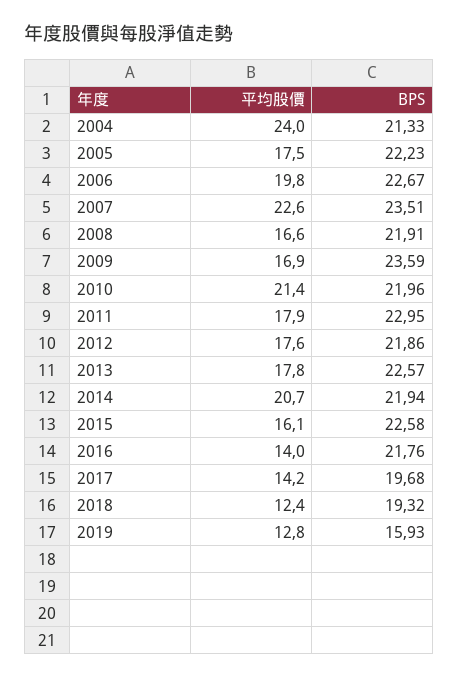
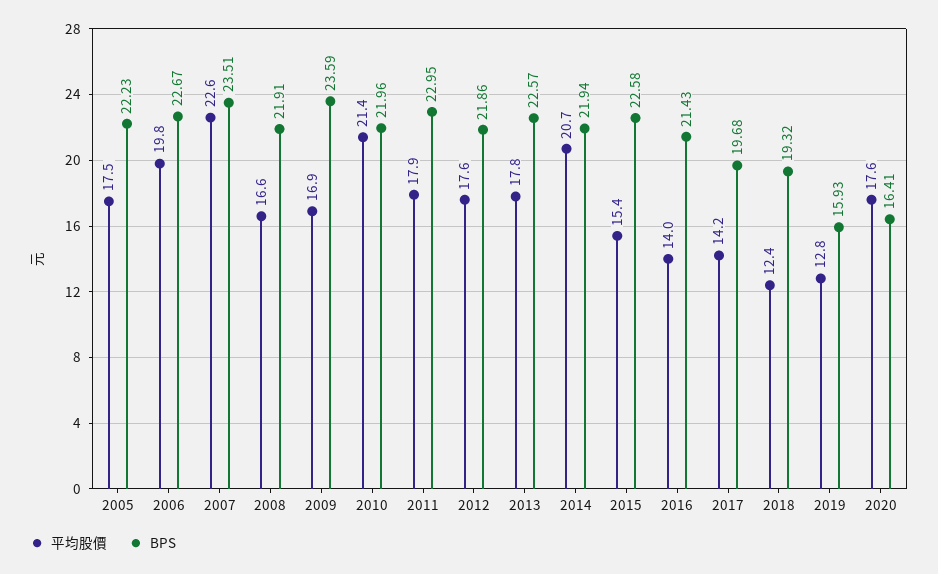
平均股價, 2004: 24 -> none
BPS, 2004: 21.33 -> none
平均股價, 2015: 16.1 -> 15.4
BPS, 2016: 21.76 -> 21.43
平均股價, 2020: none -> 17.6
BPS, 2020: none -> 16.41

